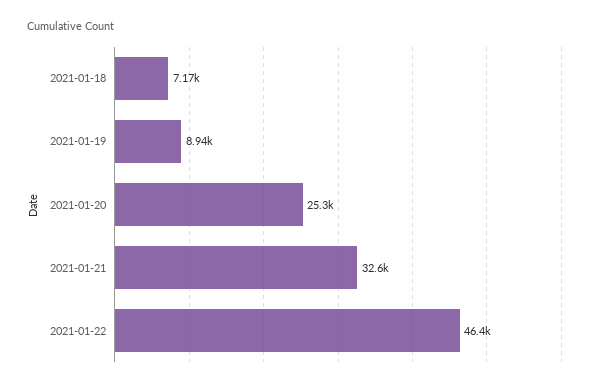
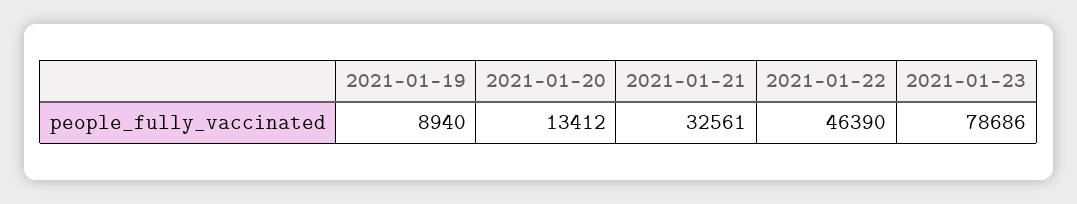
2021-01-18: 7170 -> none
2021-01-20: 25300 -> 13412
2021-01-23: none -> 78686

